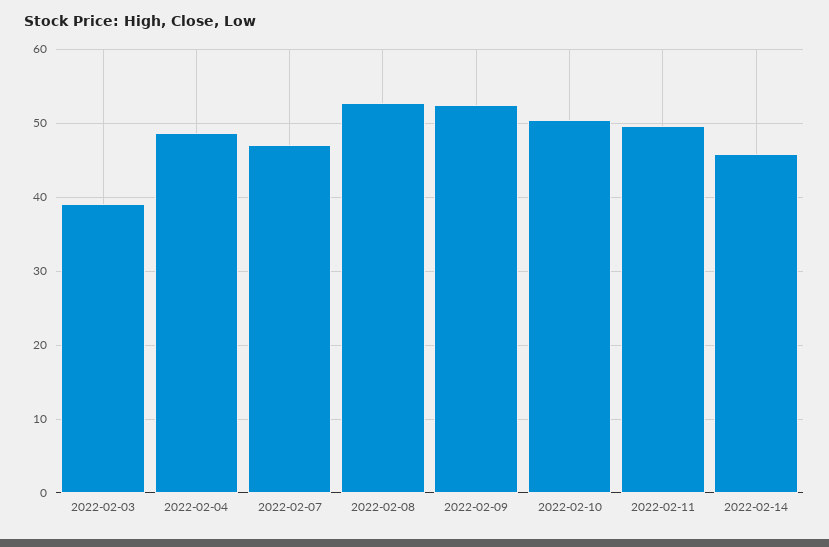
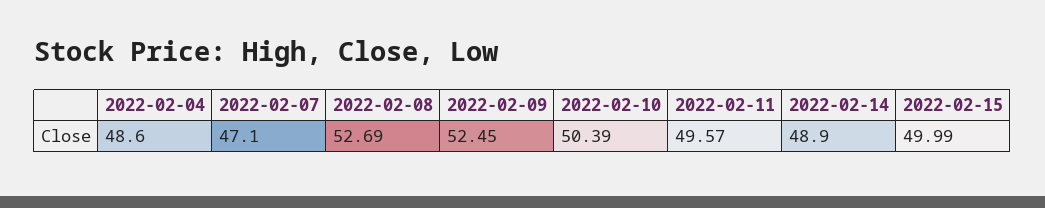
2022-02-03: 39 -> none
2022-02-14: 46 -> 48.9
2022-02-15: none -> 49.99

